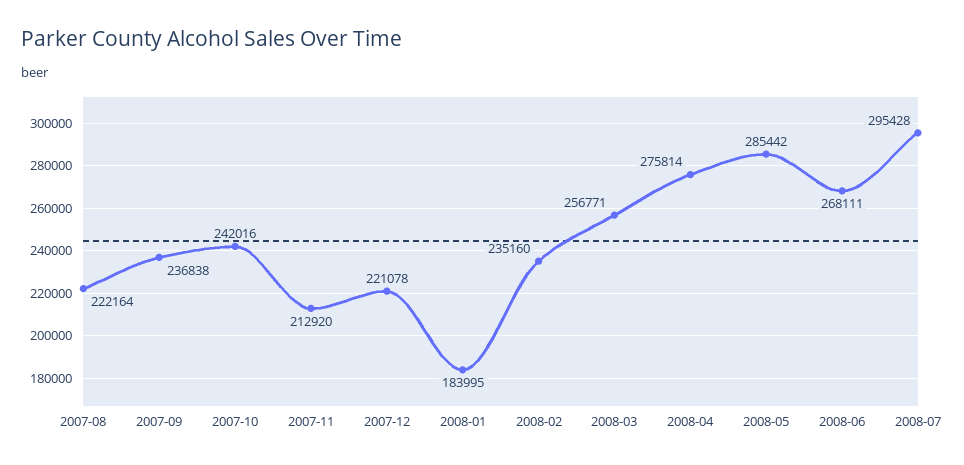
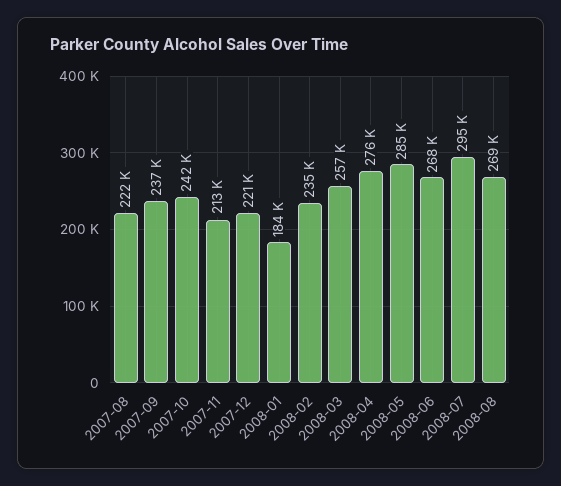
2008-08: none -> 269000

